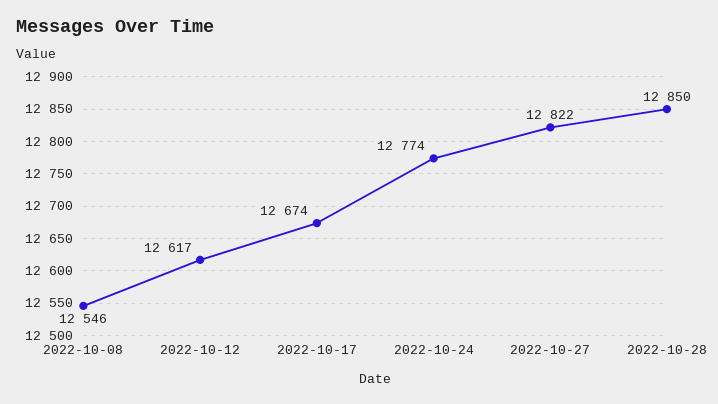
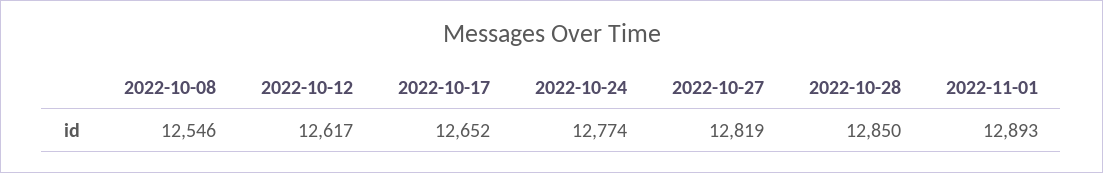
2022-10-17: 12674 -> 12652
2022-10-27: 12822 -> 12819
2022-11-01: none -> 12893

